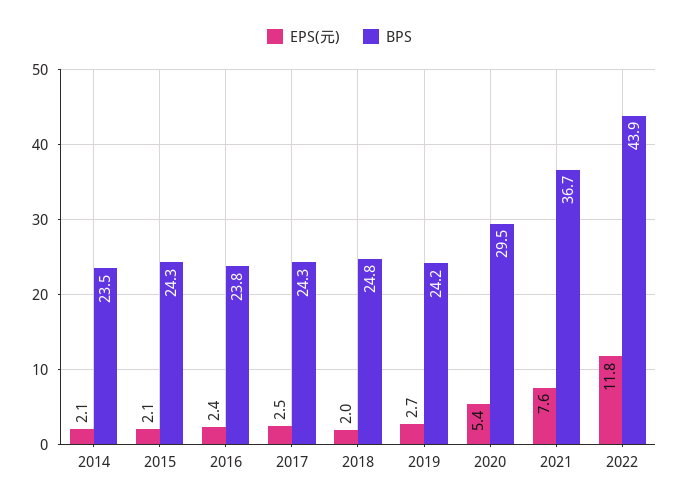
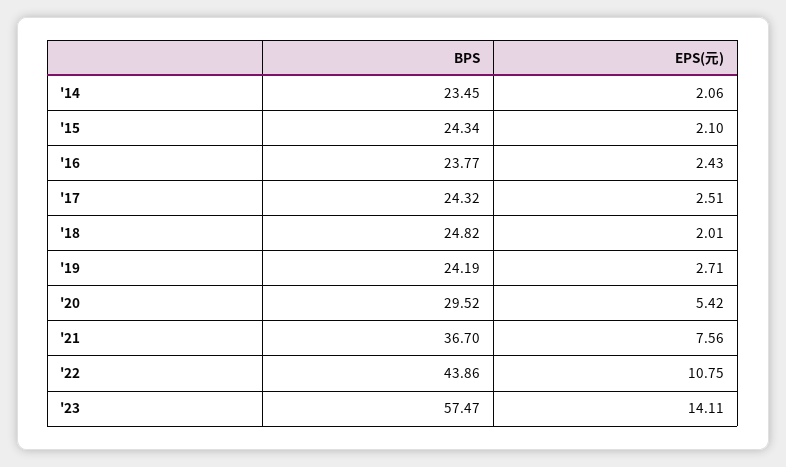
EPS(元), 2022: 11.8 -> 10.75
BPS, '23: none -> 57.47
EPS(元), '23: none -> 14.11

